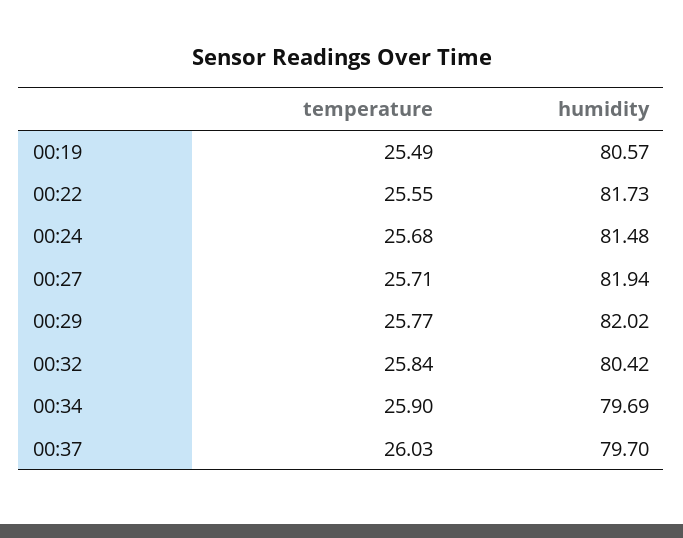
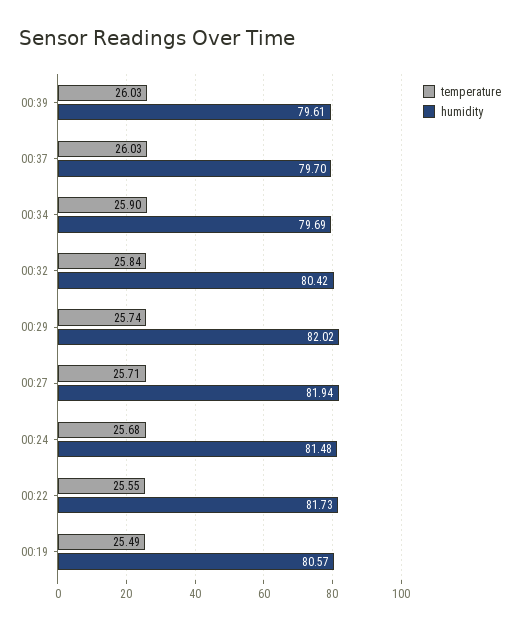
temperature, 00:29: 25.77 -> 25.74
temperature, 00:39: none -> 26.03
humidity, 00:39: none -> 79.61

